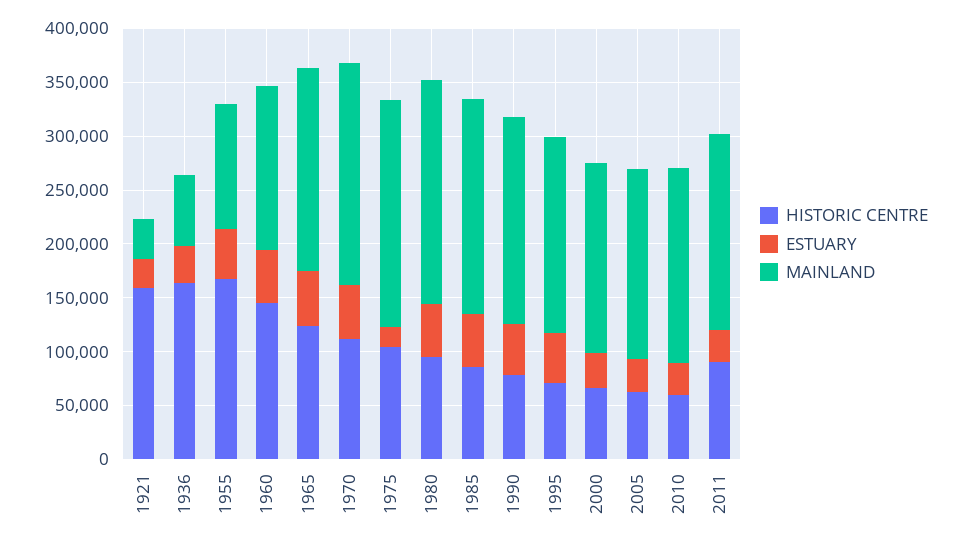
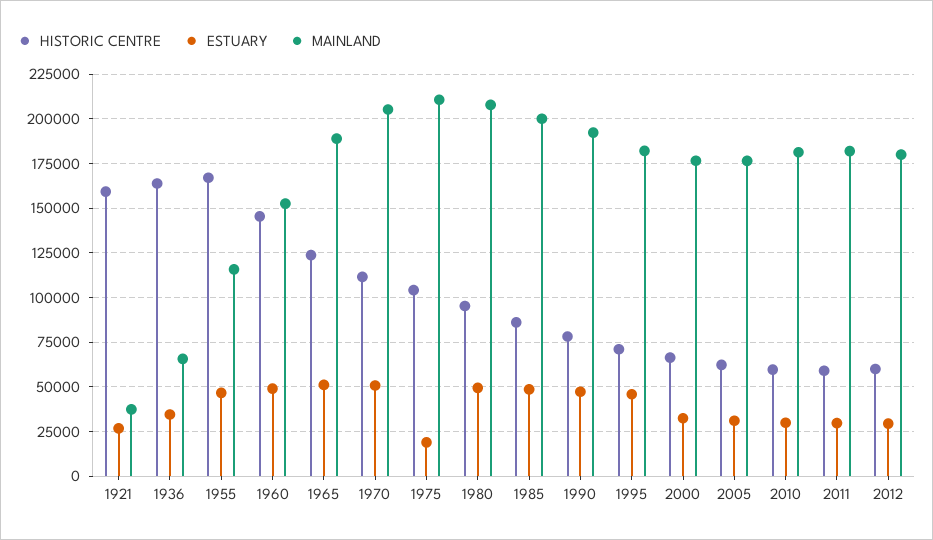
HISTORIC CENTRE, 2011: 90000 -> 60000
HISTORIC CENTRE, 2012: none -> 60000
ESTUARY, 2012: none -> 30000
MAINLAND, 2012: none -> 180000

